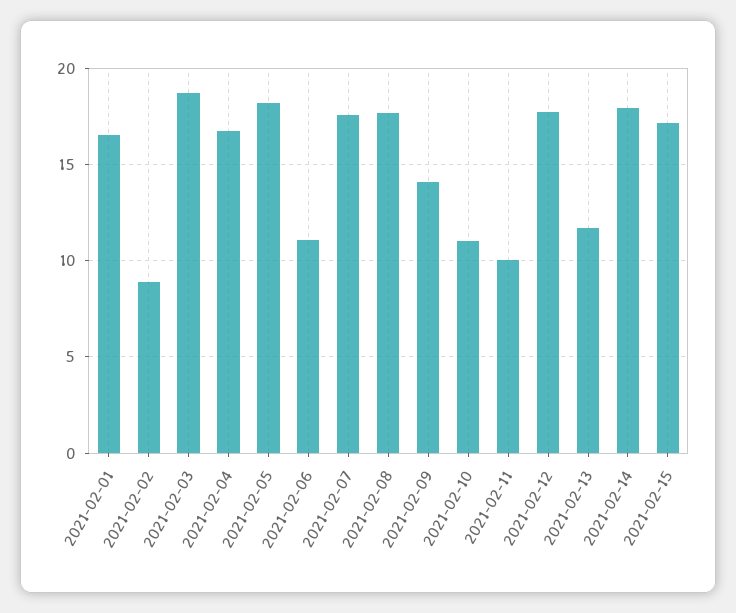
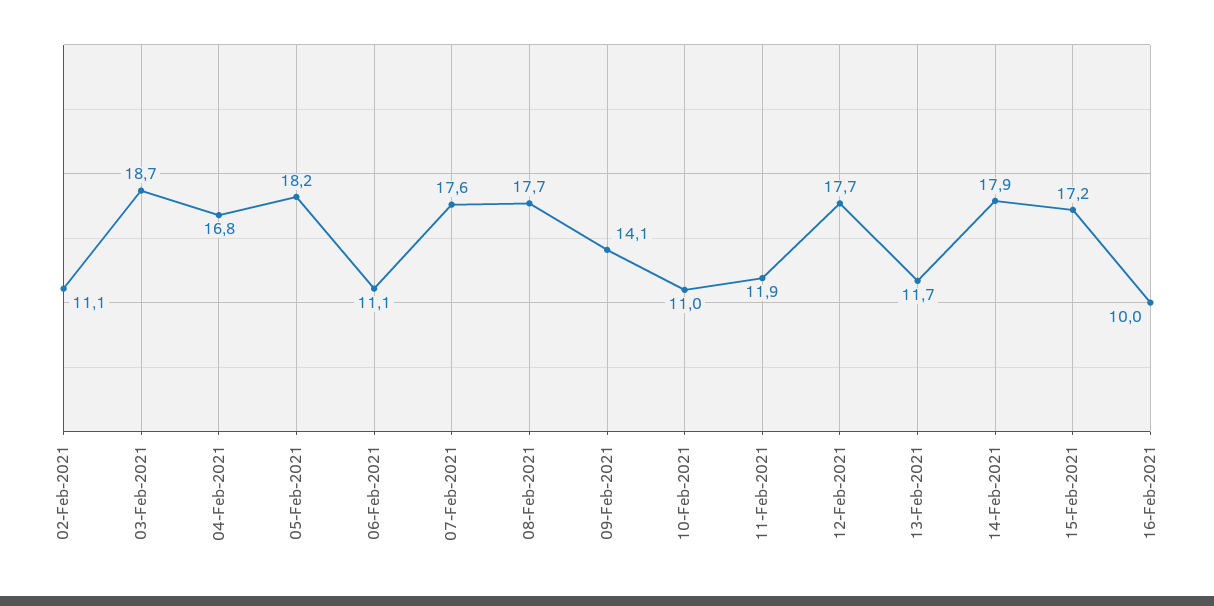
2021-02-01: 16.5 -> none
2021-02-02: 9 -> 11.1
2021-02-11: 10 -> 11.9
16-Feb-2021: none -> 10

